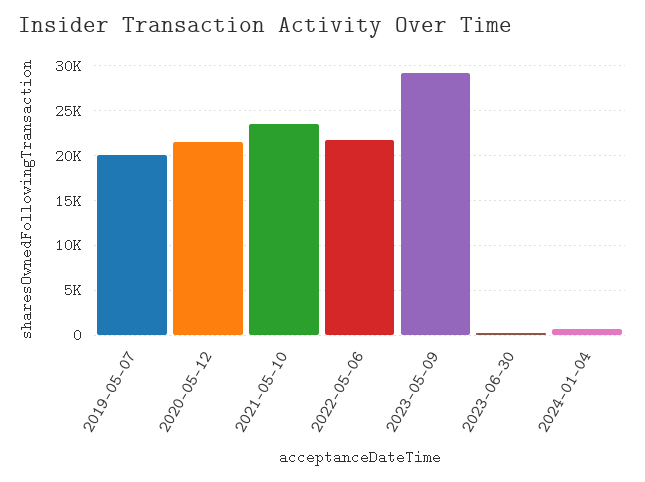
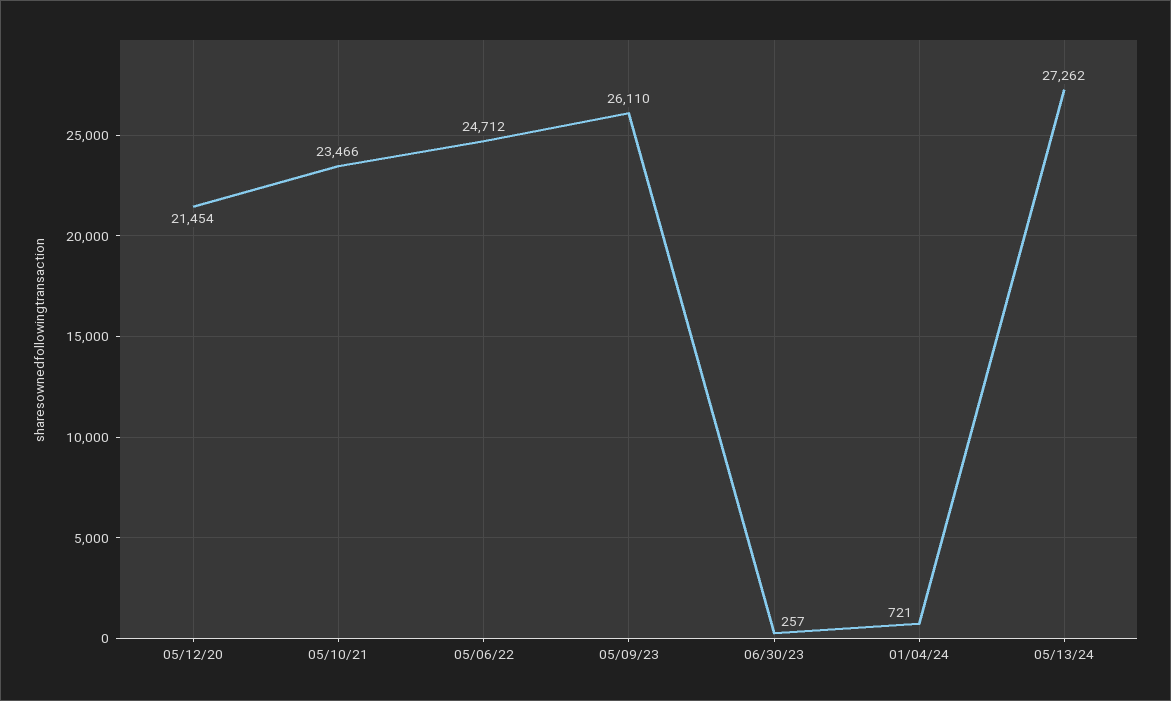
2019-05-07: 20000 -> none
2022-05-06: 22000 -> 24712
2023-05-09: 29000 -> 26110
05/13/24: none -> 27262

